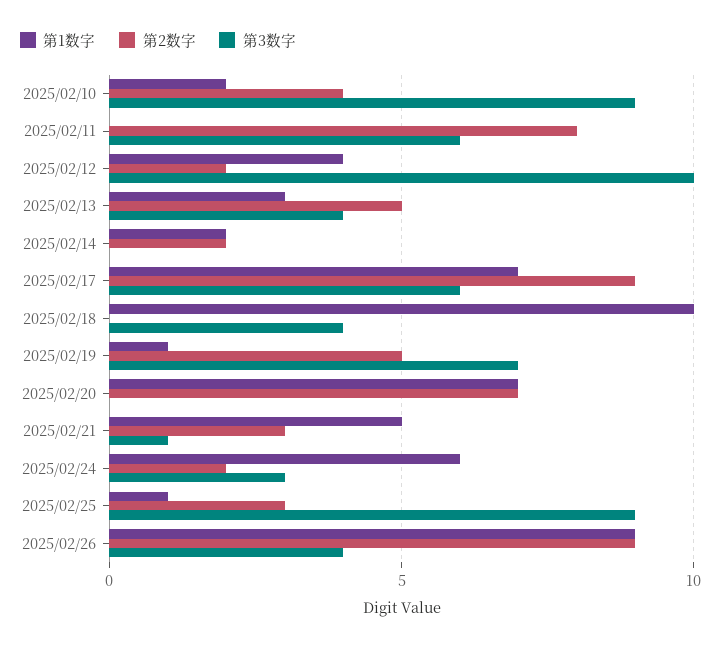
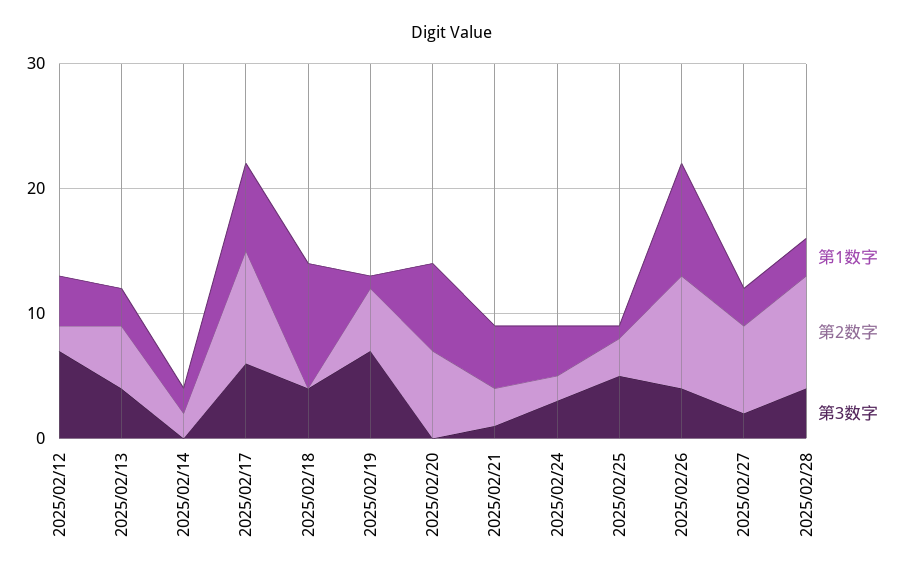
第1数字, 2025/02/10: 2 -> none
第2数字, 2025/02/10: 4 -> none
第3数字, 2025/02/10: 9 -> none
第1数字, 2025/02/11: 0 -> none
第2数字, 2025/02/11: 8 -> none
第3数字, 2025/02/11: 6 -> none
第3数字, 2025/02/12: 10 -> 7
第1数字, 2025/02/24: 6 -> 4
第3数字, 2025/02/25: 9 -> 5
第1数字, 2025/02/27: none -> 3
第2数字, 2025/02/27: none -> 7
第3数字, 2025/02/27: none -> 2
第1数字, 2025/02/28: none -> 3
第2数字, 2025/02/28: none -> 9
第3数字, 2025/02/28: none -> 4

